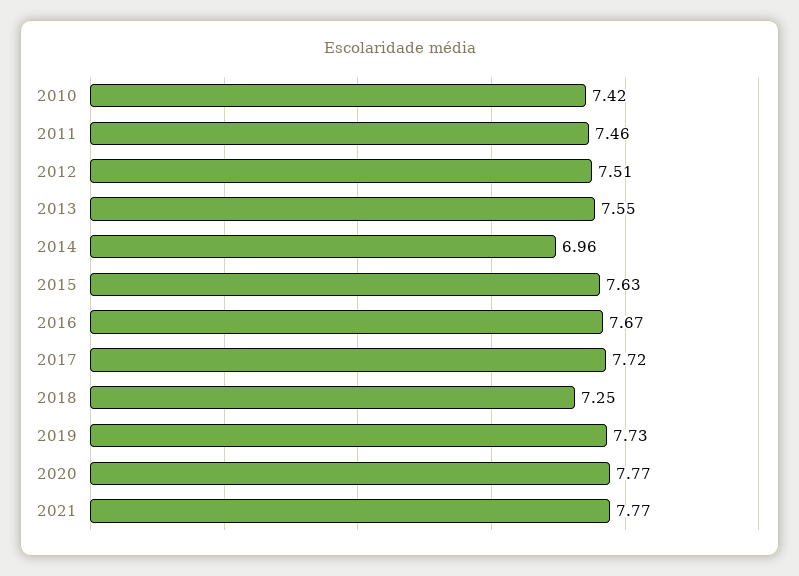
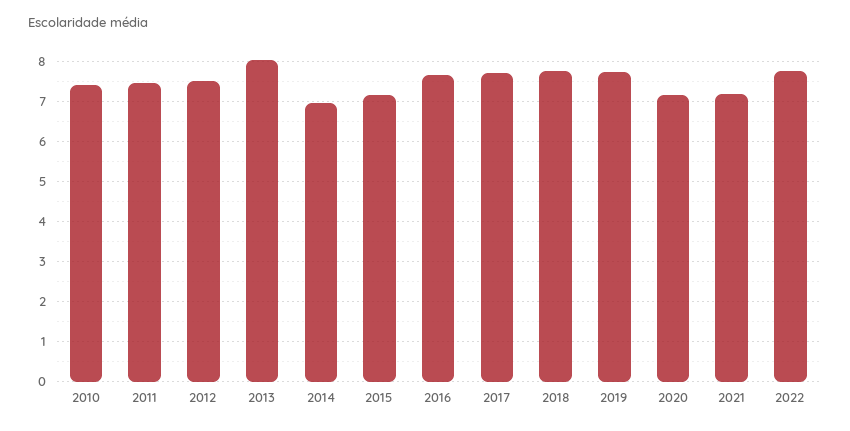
2013: 7.55 -> 8
2015: 7.63 -> 7.2
2018: 7.25 -> 7.8
2020: 7.77 -> 7.2
2021: 7.77 -> 7.2
2022: none -> 7.8

